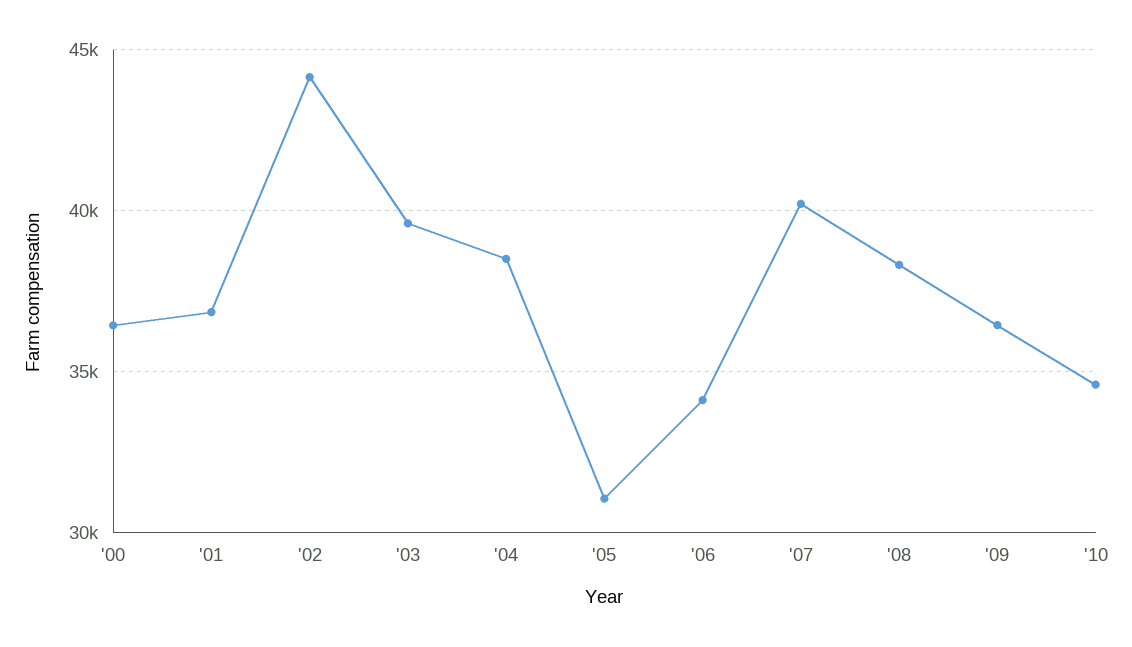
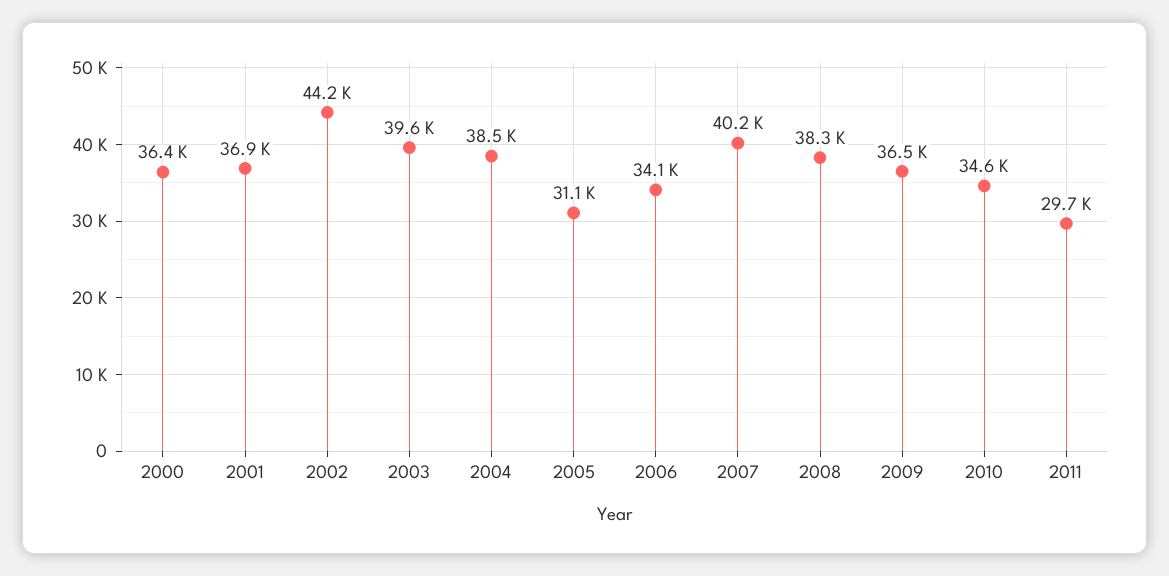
2011: none -> 29700

